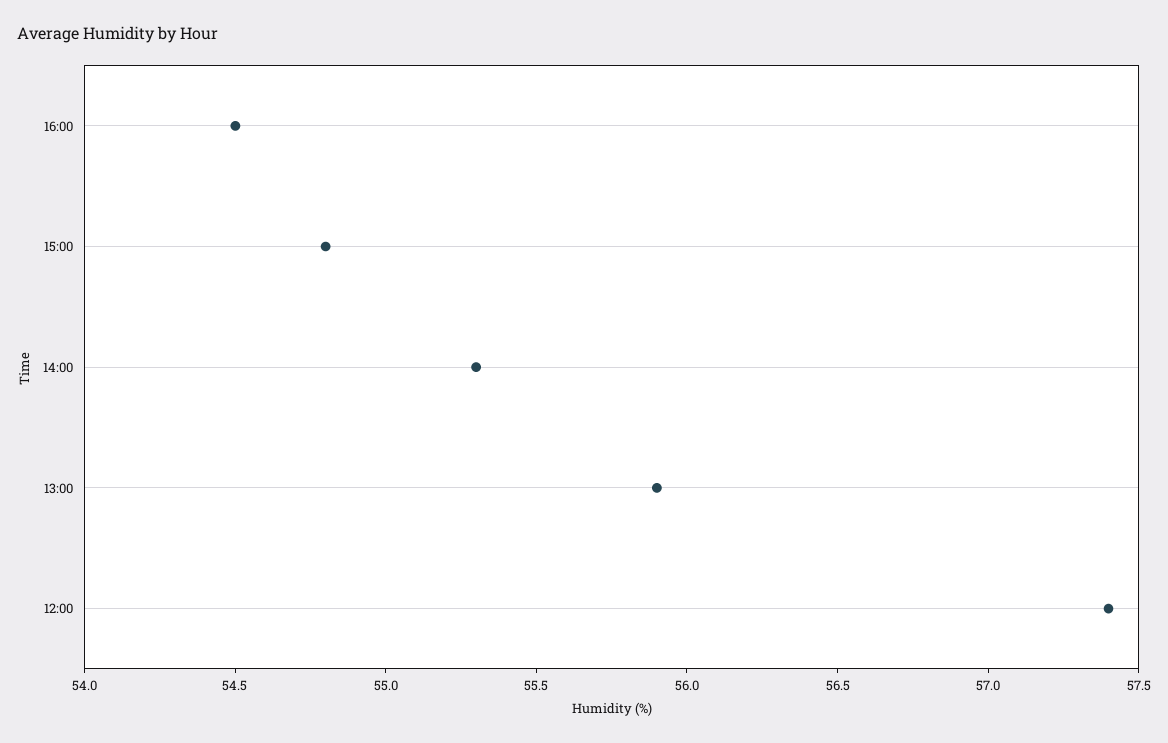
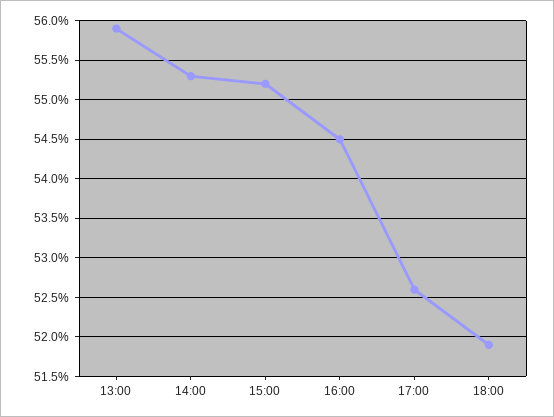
15:00: 54.8 -> 55.2
12:00: 57.4 -> none
17:00: none -> 52.6
18:00: none -> 51.9

